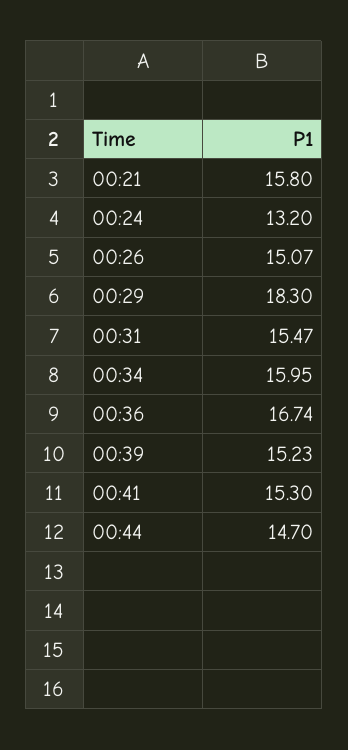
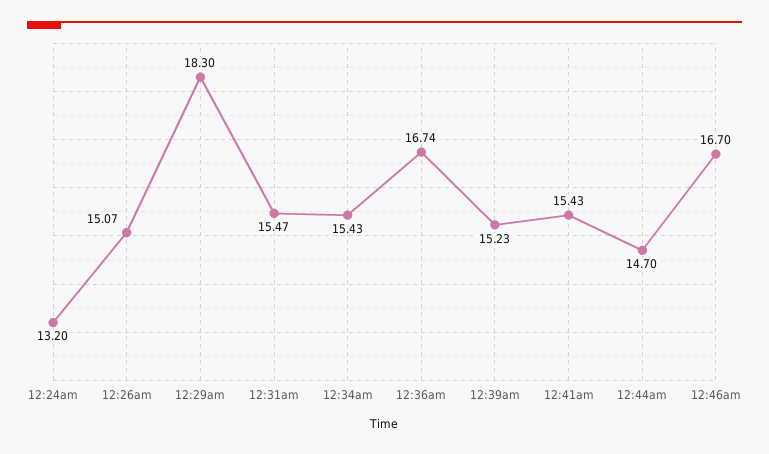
00:21: 15.8 -> none
00:34: 15.95 -> 15.43
00:41: 15.3 -> 15.43
12:46am: none -> 16.7

